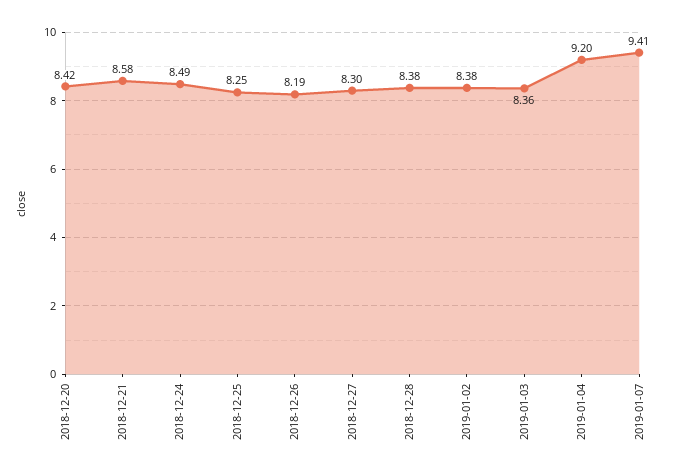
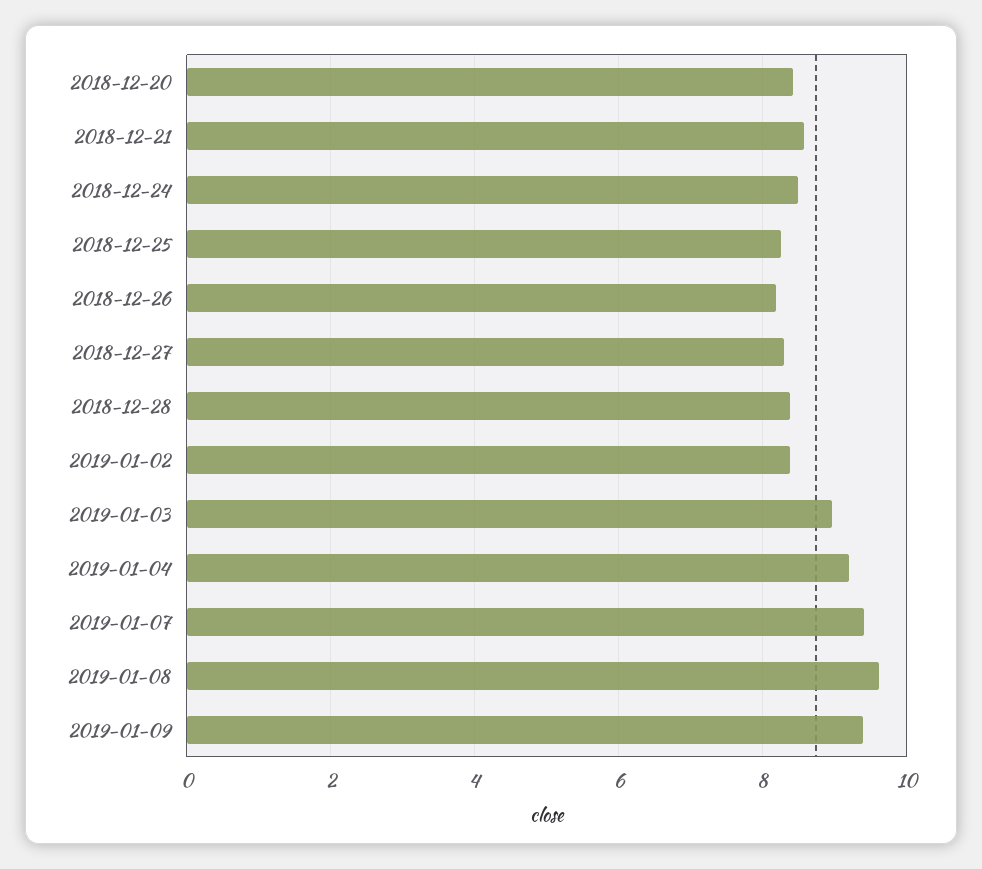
2019-01-03: 8.36 -> 9
2019-01-08: none -> 9.6
2019-01-09: none -> 9.4

